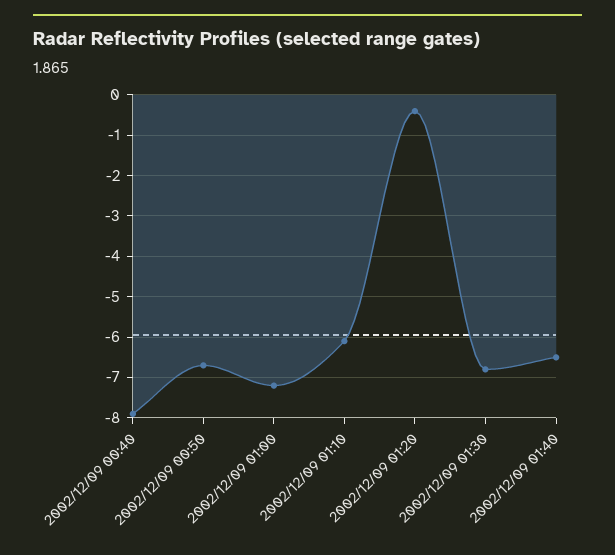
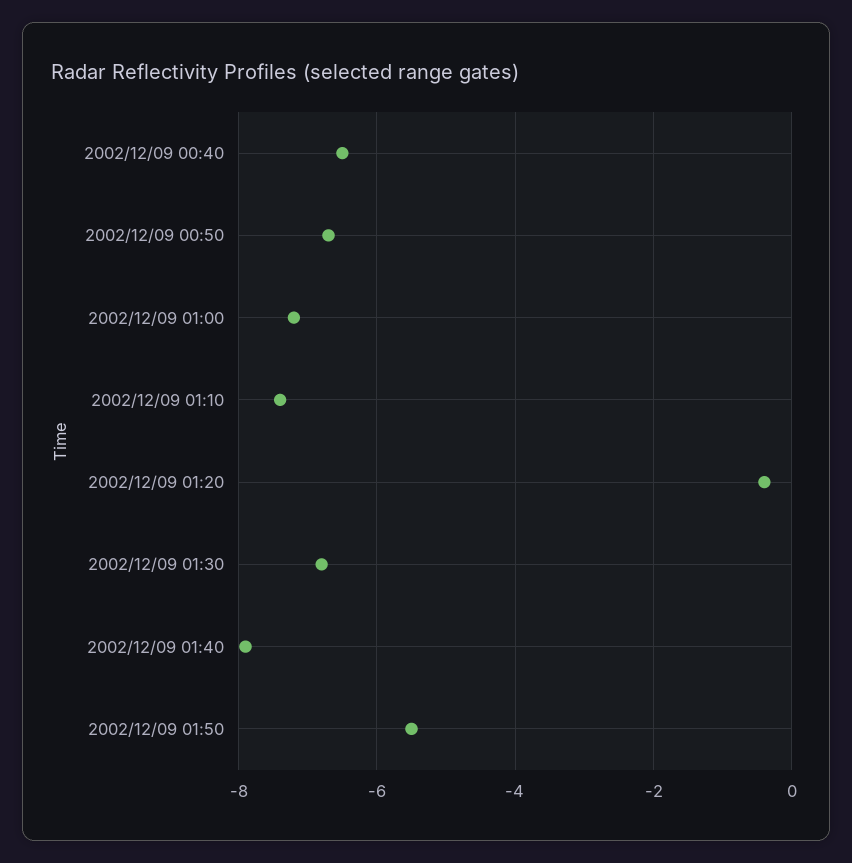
2002/12/09 00:40: -8 -> -6.5
2002/12/09 01:10: -6 -> -7.5
2002/12/09 01:40: -6.5 -> -8
2002/12/09 01:50: none -> -5.5

